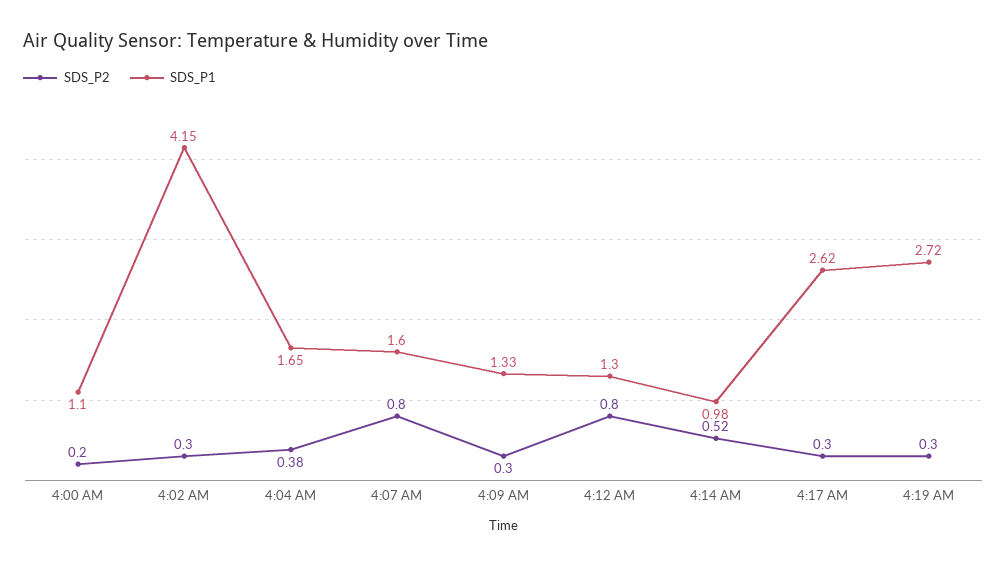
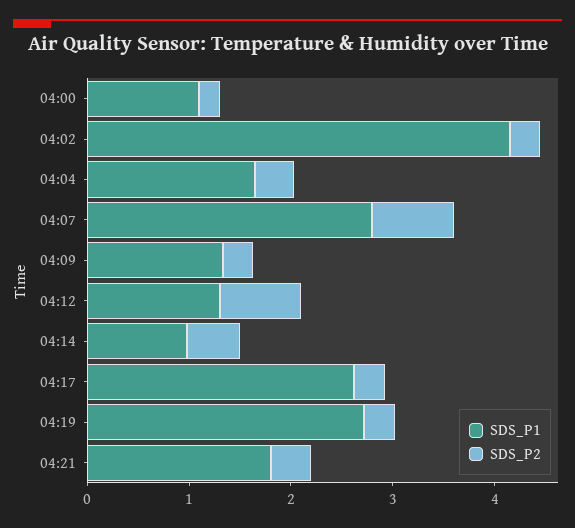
SDS_P1, 4:07 AM: 1.6 -> 2.8
SDS_P1, 04:21: none -> 1.8
SDS_P2, 04:21: none -> 0.4

